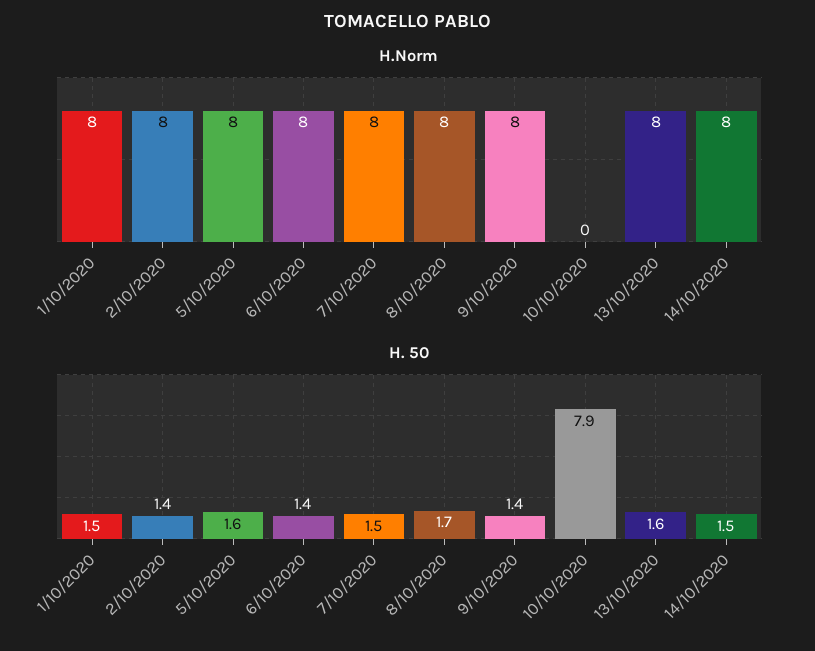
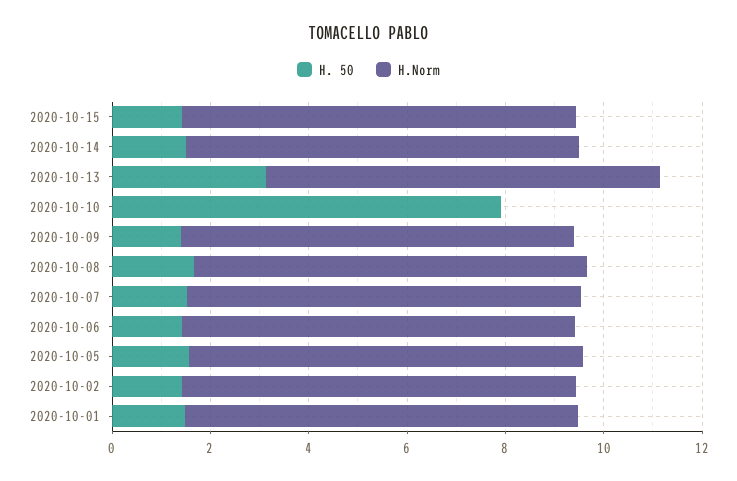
H. 50, 13/10/2020: 1.6 -> 3
H. 50, 2020-10-15: none -> 1.5
H.Norm, 2020-10-15: none -> 8

